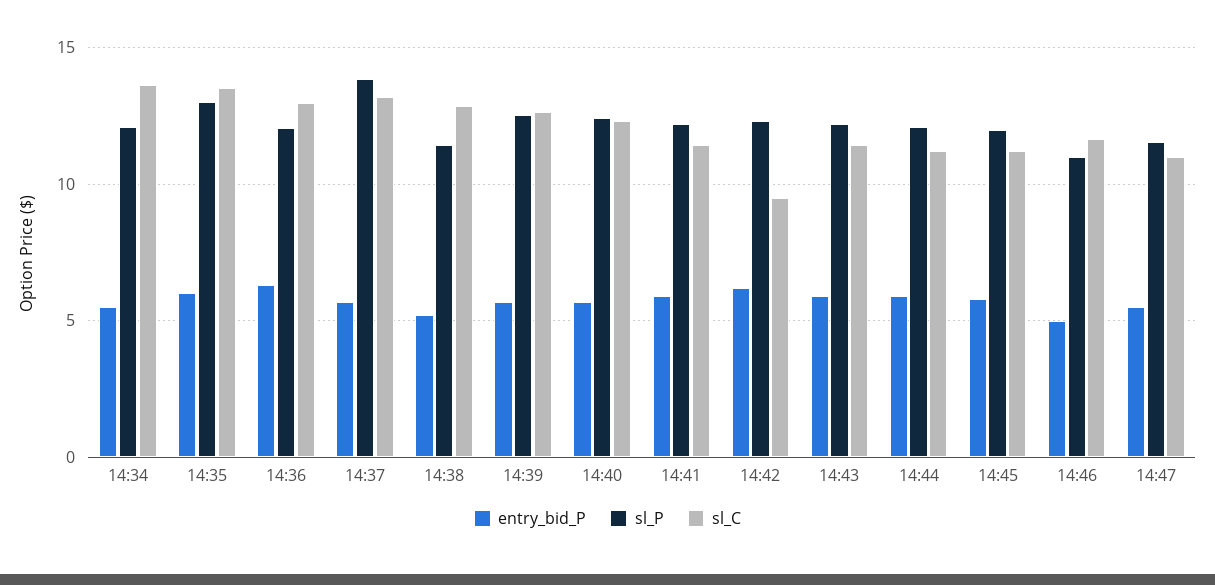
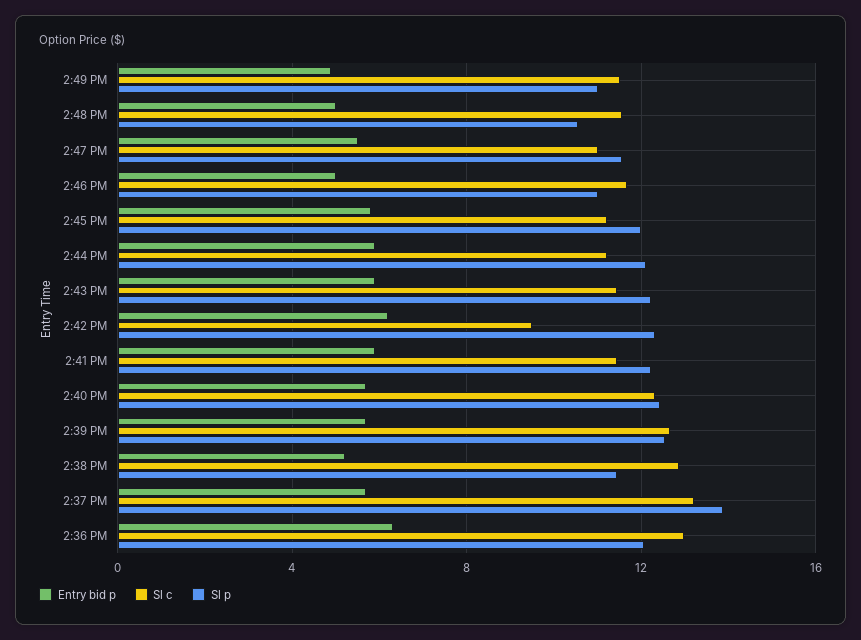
entry_bid_P, 14:34: 5.5 -> none
sl_P, 14:34: 12 -> none
sl_C, 14:34: 13.5 -> none
entry_bid_P, 14:35: 6 -> none
sl_P, 14:35: 13 -> none
sl_C, 14:35: 13.5 -> none
entry_bid_P, 2:49 PM: none -> 5
sl_C, 2:49 PM: none -> 11.5
sl_P, 2:49 PM: none -> 11
entry_bid_P, 2:48 PM: none -> 5
sl_C, 2:48 PM: none -> 11.5
sl_P, 2:48 PM: none -> 10.5

